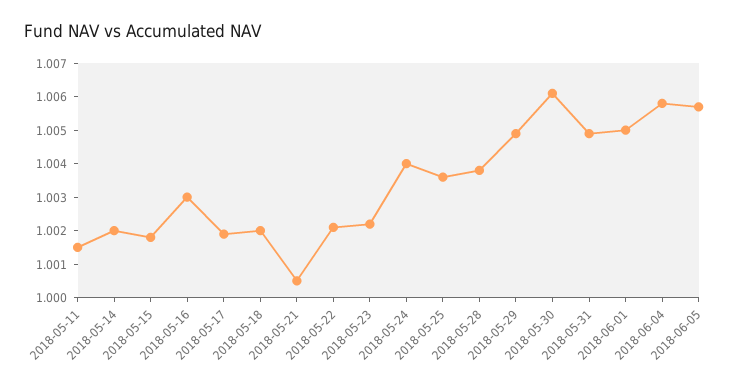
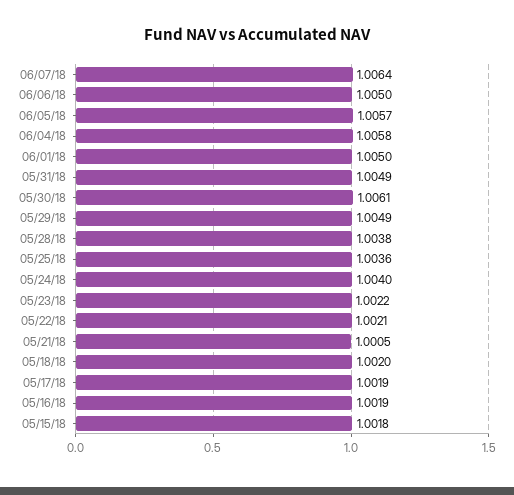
2018-05-11: 1.0015 -> none
2018-05-14: 1.002 -> none
2018-05-16: 1.003 -> 1.0019
06/07/18: none -> 1.0064
06/06/18: none -> 1.005

